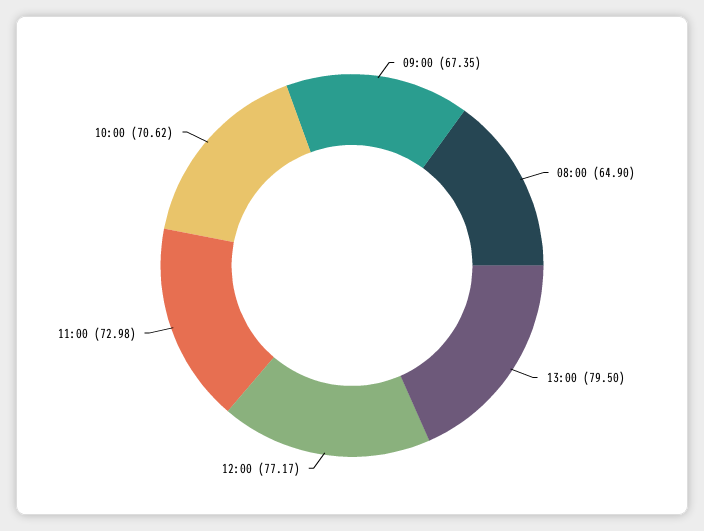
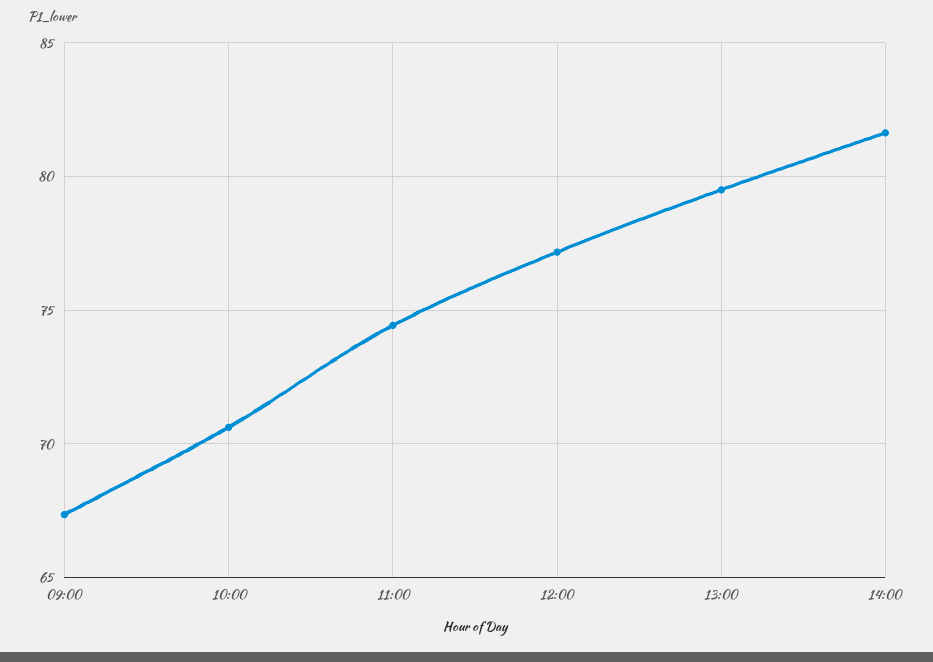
08:00: 64.9 -> none
11:00: 72.98 -> 74.5
14:00: none -> 81.5

